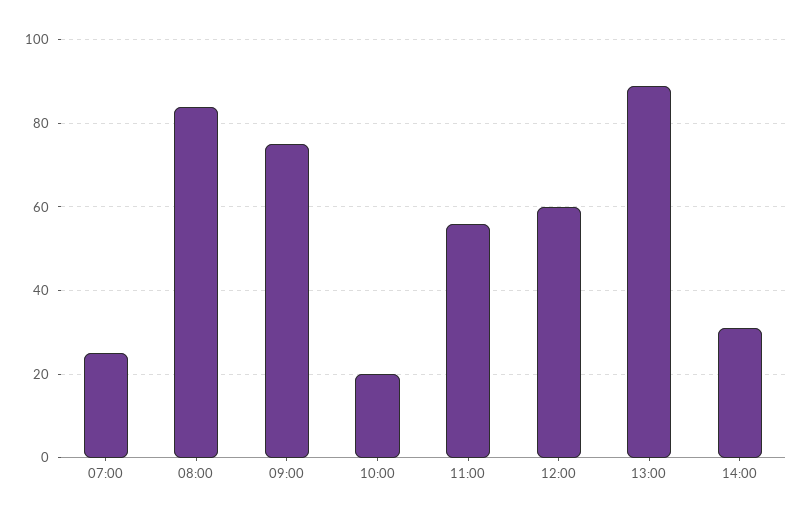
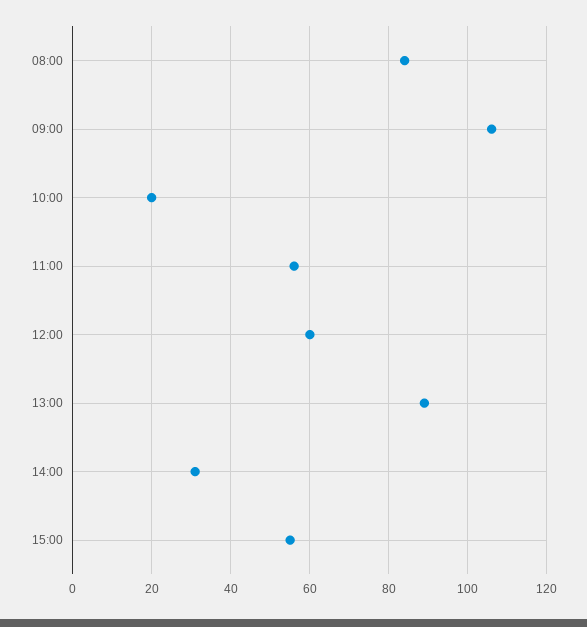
07:00: 25 -> none
09:00: 75 -> 105
15:00: none -> 55

